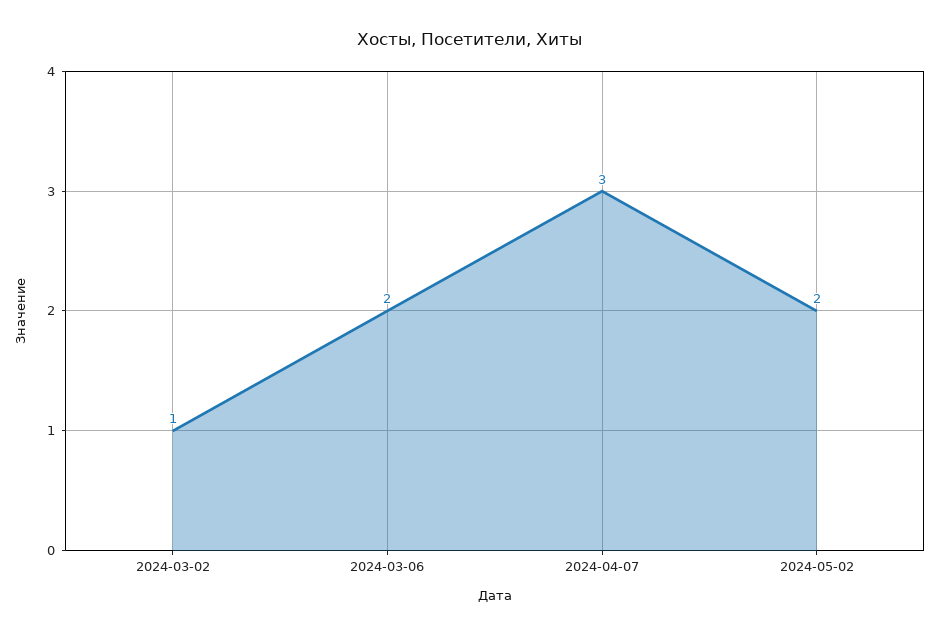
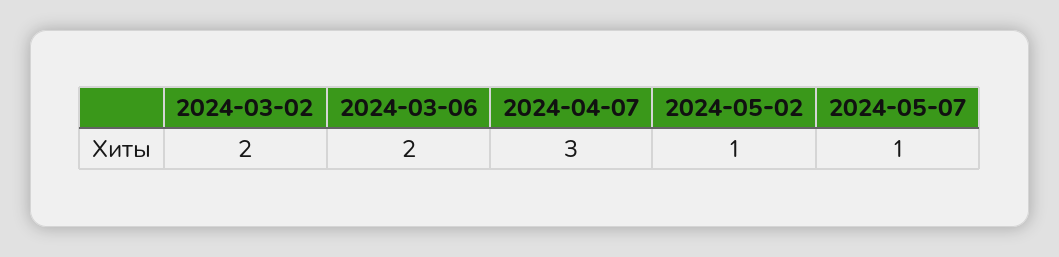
2024-03-02: 1 -> 2
2024-05-02: 2 -> 1
2024-05-07: none -> 1

